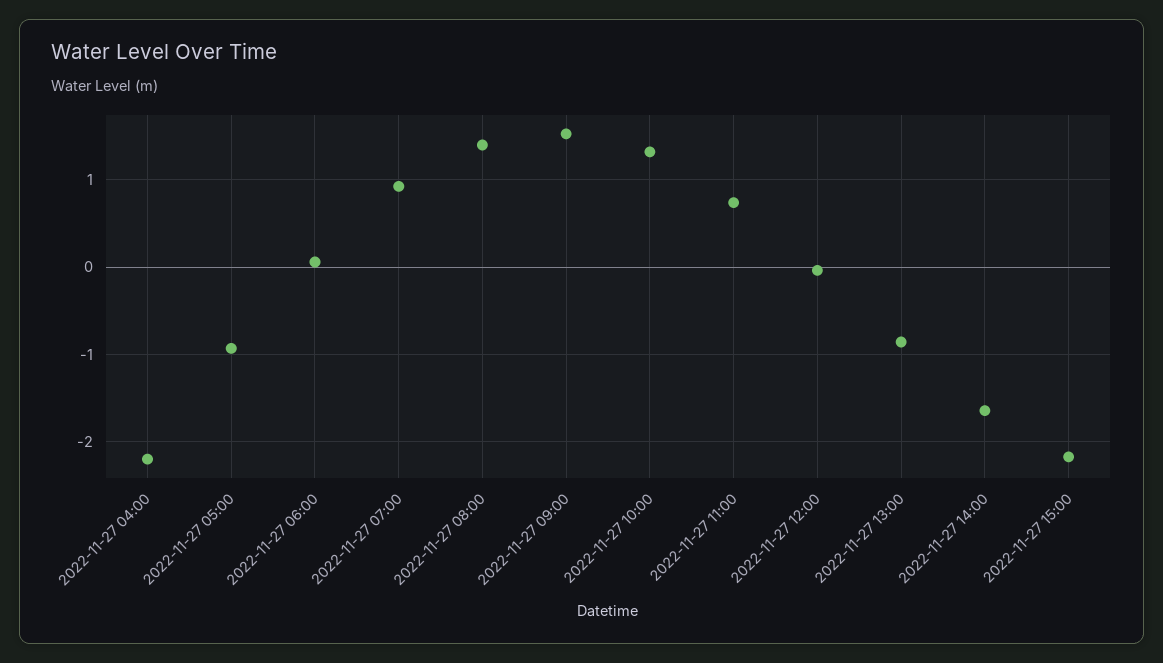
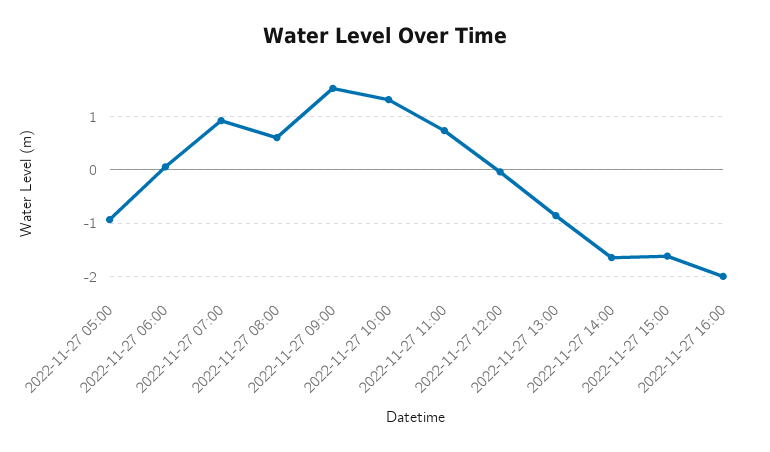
2022-11-27 04:00: -2.2 -> none
2022-11-27 08:00: 1.4 -> 0.6
2022-11-27 15:00: -2.2 -> -1.6
2022-11-27 16:00: none -> -2

